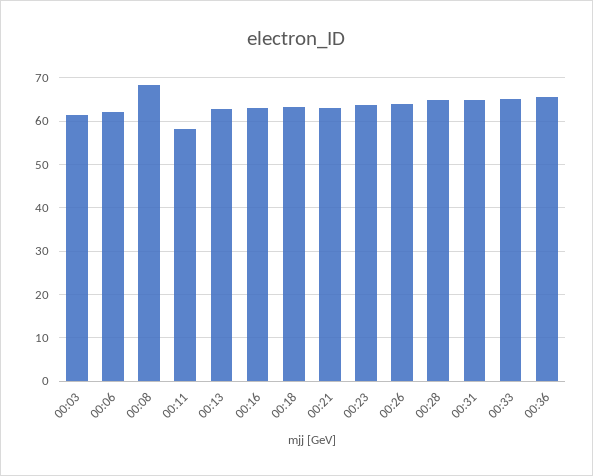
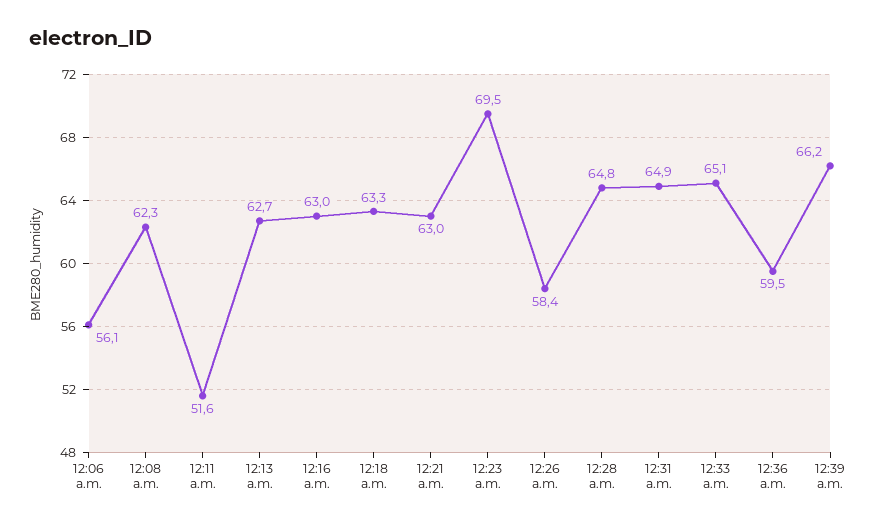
00:03: 62 -> none
00:06: 62 -> 56.1
00:08: 68 -> 62.3
00:11: 58 -> 51.6
00:23: 64 -> 69.5
00:26: 64 -> 58.4
00:36: 66 -> 59.5
12:39 a.m.: none -> 66.2

